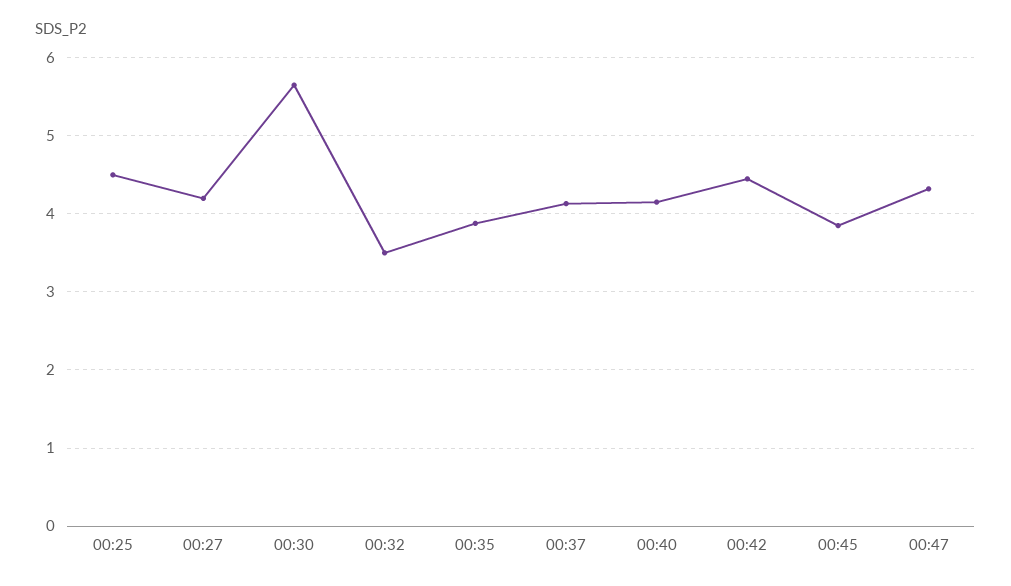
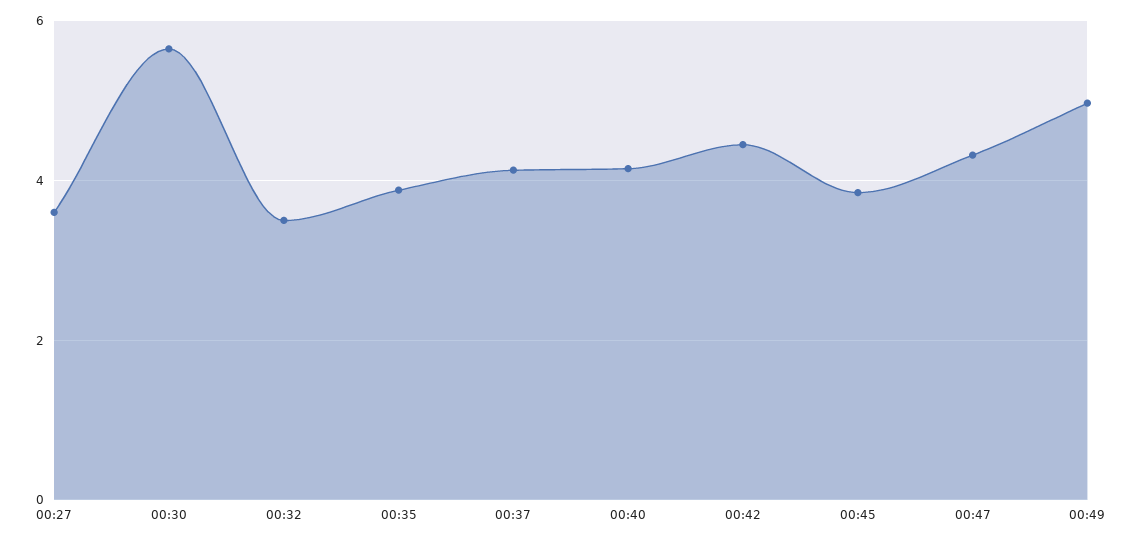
00:25: 4.5 -> none
00:27: 4.2 -> 3.6
00:49: none -> 5

